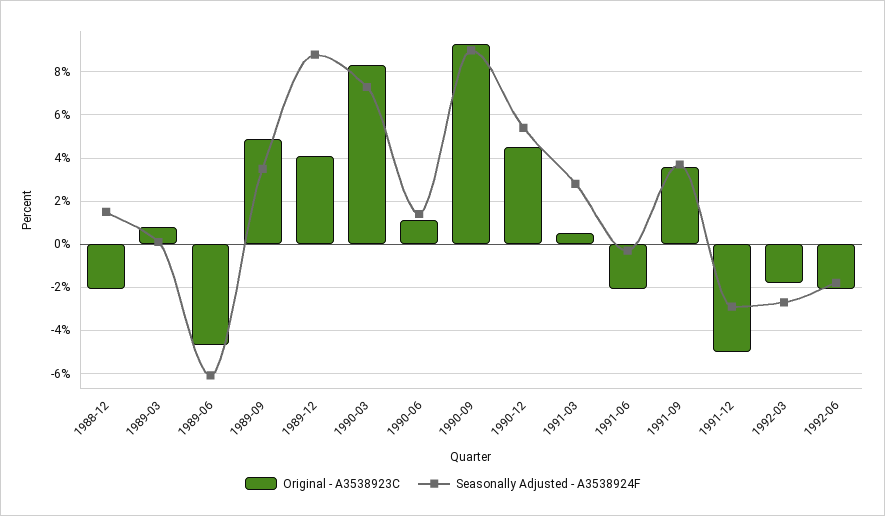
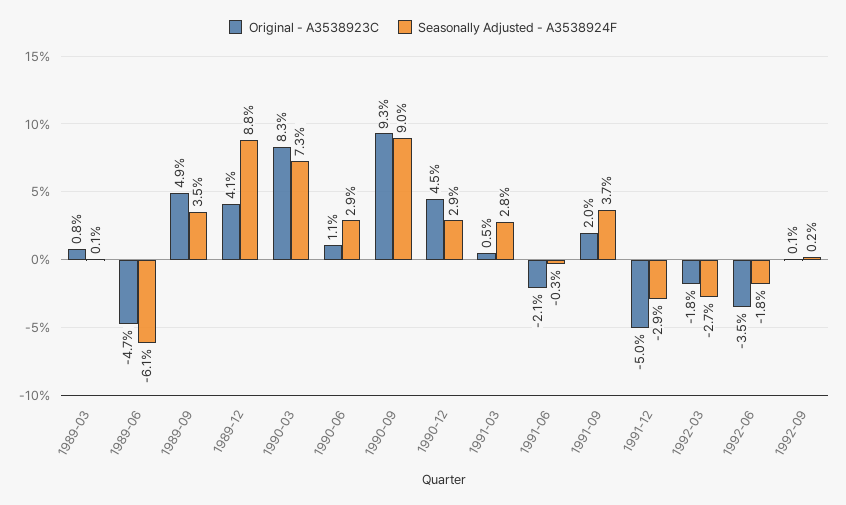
Original - A3538923C, 1988-12: -2 -> none
Seasonally Adjusted - A3538924F, 1988-12: 1.5 -> none
Seasonally Adjusted - A3538924F, 1990-06: 1.5 -> 2.9
Seasonally Adjusted - A3538924F, 1990-12: 5.5 -> 2.9
Original - A3538923C, 1991-09: 3.5 -> 2
Original - A3538923C, 1992-06: -2 -> -3.5
Original - A3538923C, 1992-09: none -> 0.1
Seasonally Adjusted - A3538924F, 1992-09: none -> 0.2

